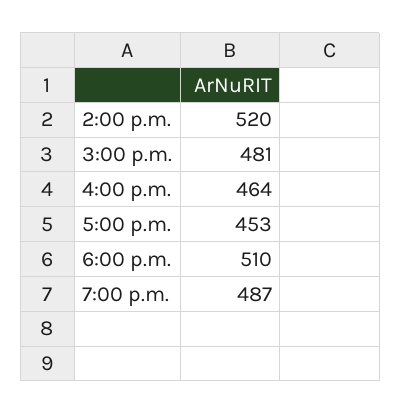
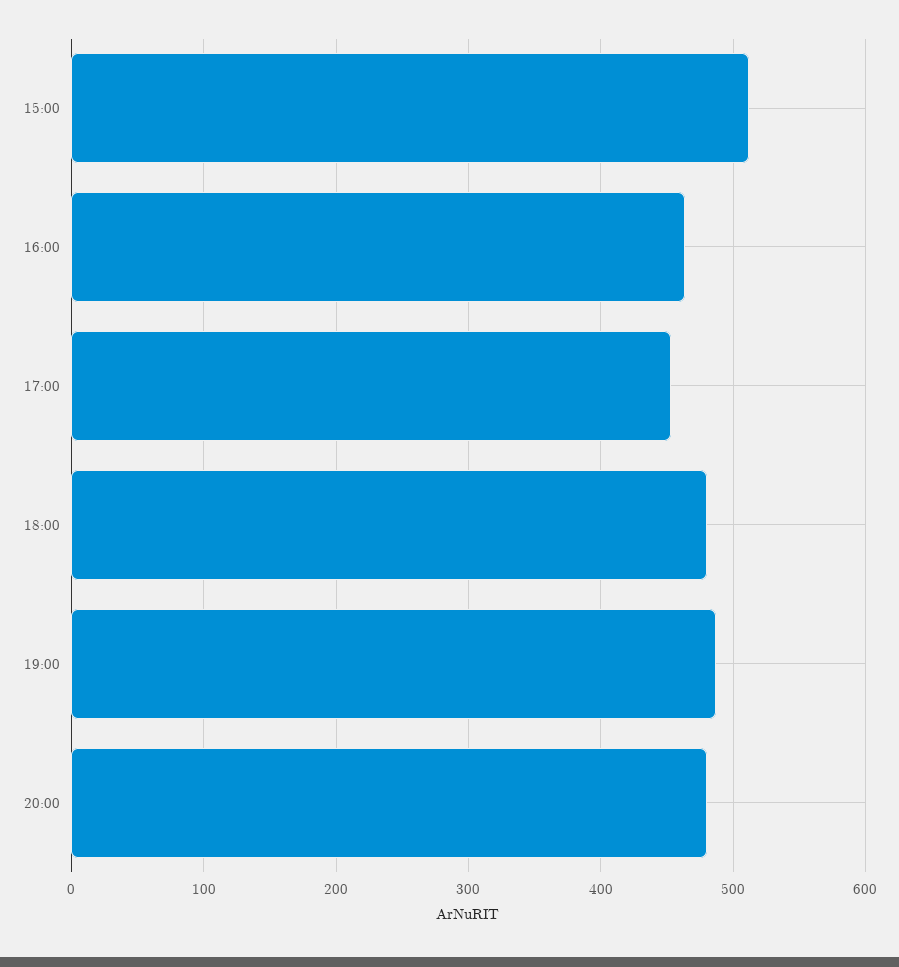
2:00 p.m.: 520 -> none
3:00 p.m.: 481 -> 510
6:00 p.m.: 510 -> 480
20:00: none -> 480

